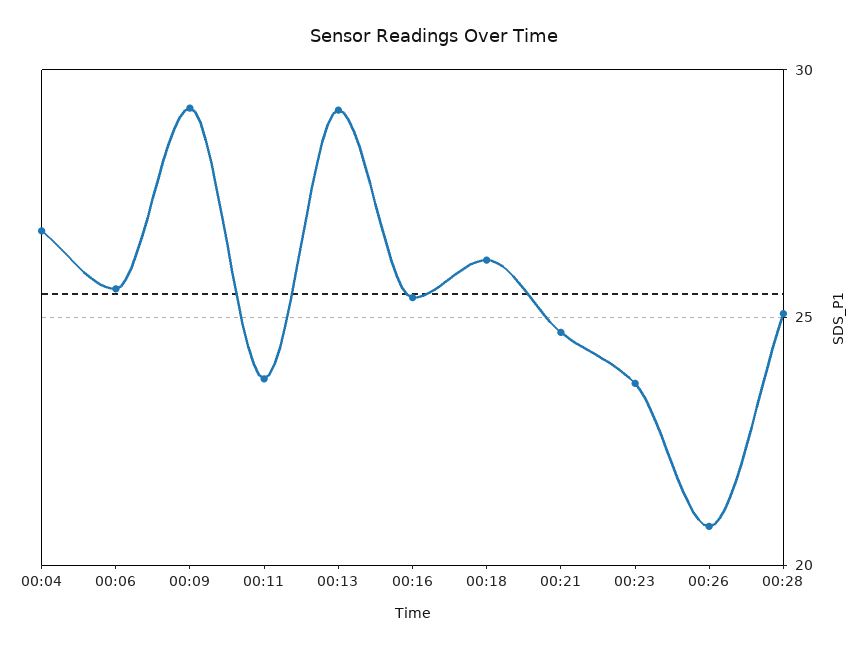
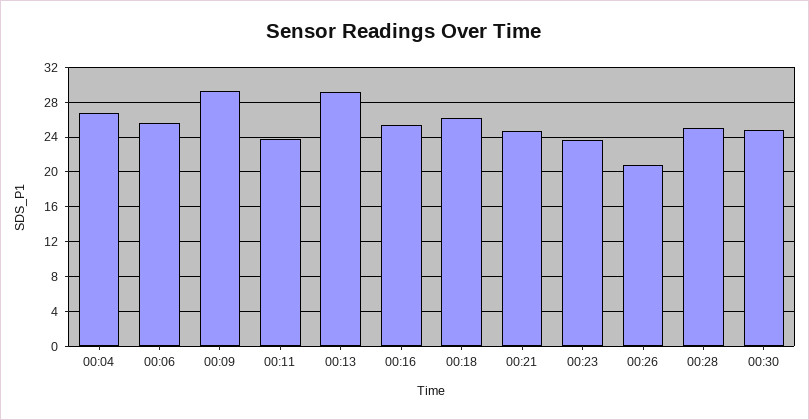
00:30: none -> 25

